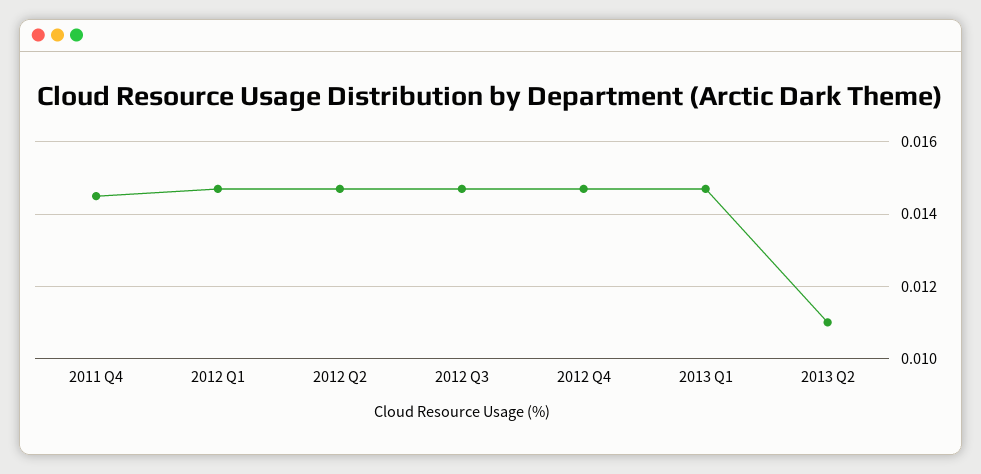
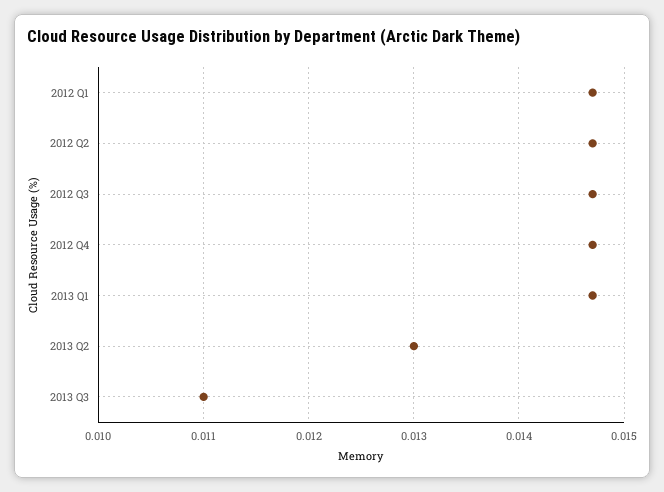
2011 Q4: 0.0145 -> none
2013 Q2: 0.011 -> 0.013
2013 Q3: none -> 0.011

